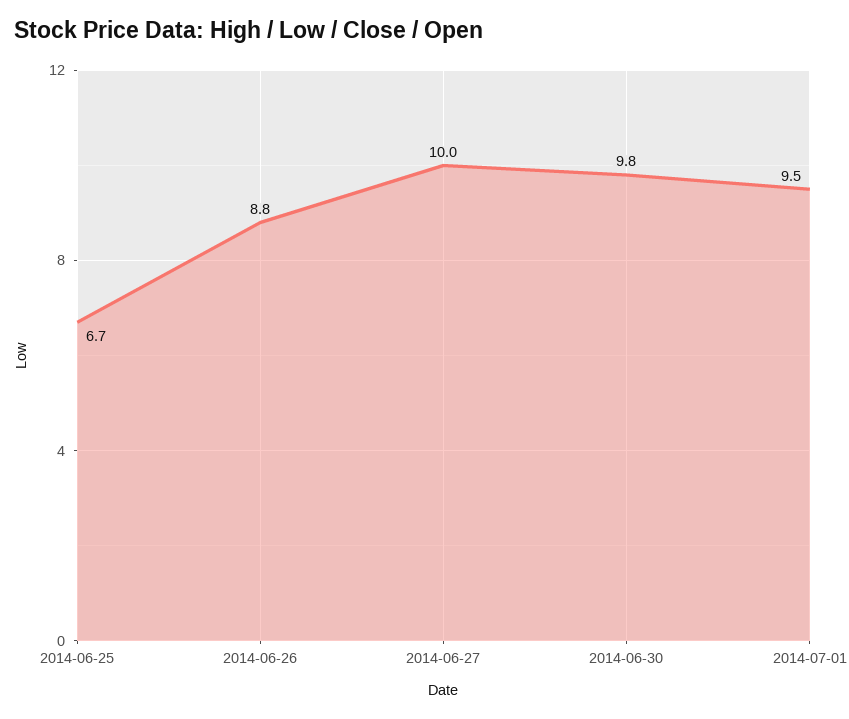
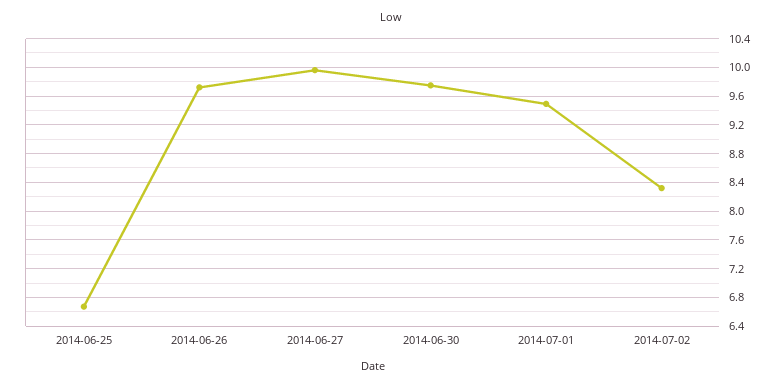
2014-06-26: 8.8 -> 9.7
2014-07-02: none -> 8.3

